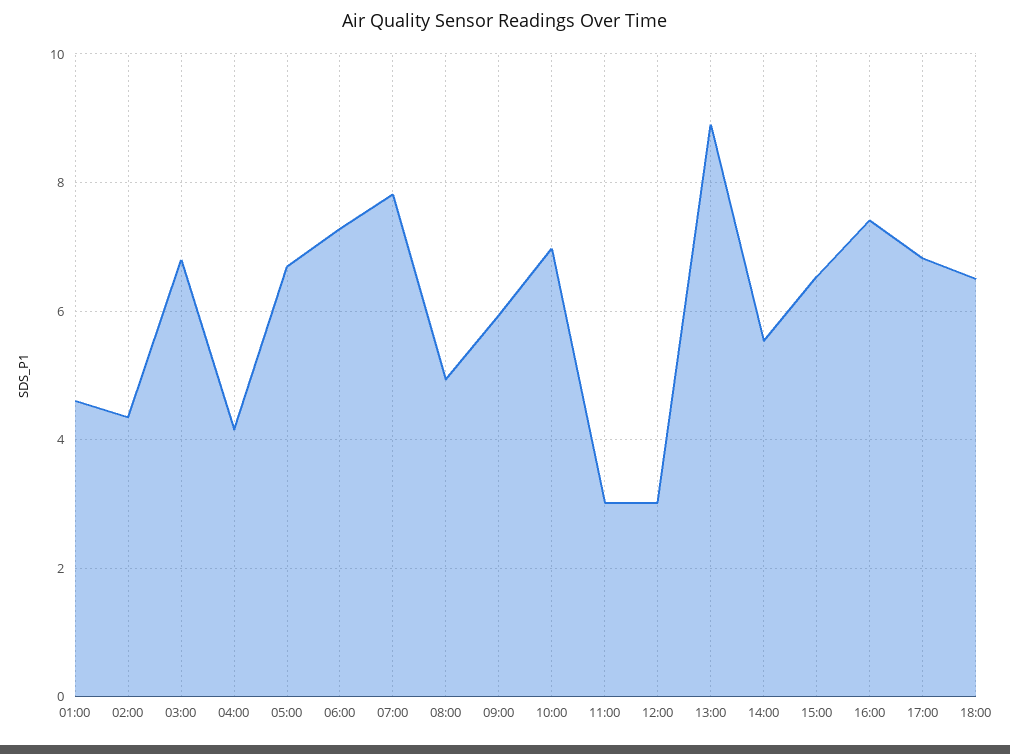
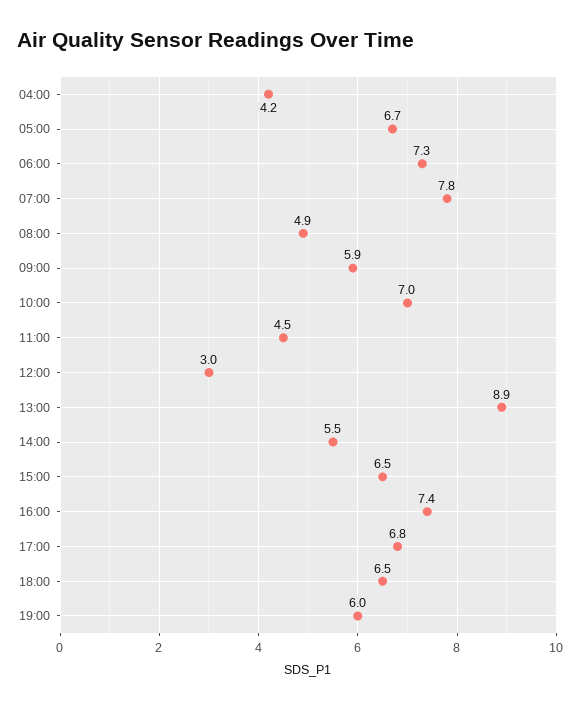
01:00: 4.6 -> none
02:00: 4.4 -> none
03:00: 6.8 -> none
11:00: 3 -> 4.5
19:00: none -> 6

